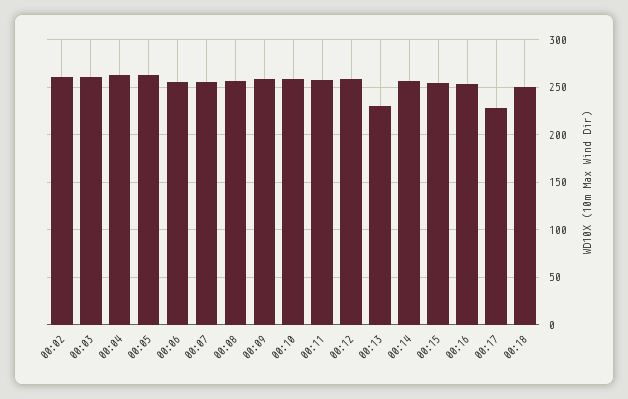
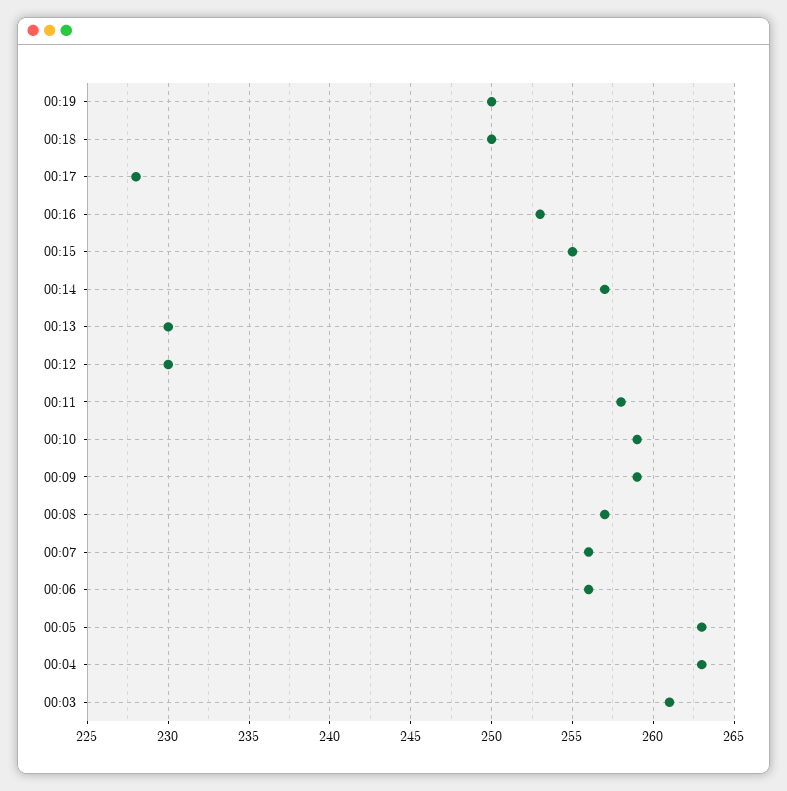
00:02: 260 -> none
00:12: 260 -> 230
00:19: none -> 250

